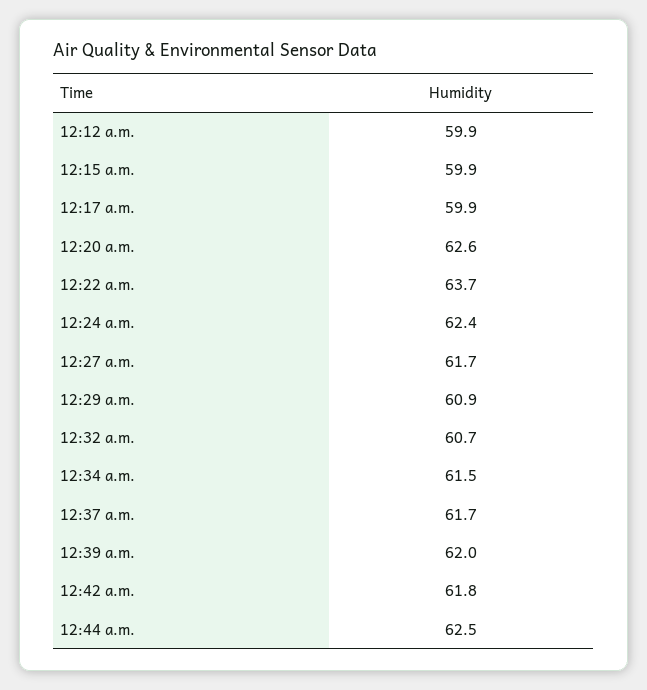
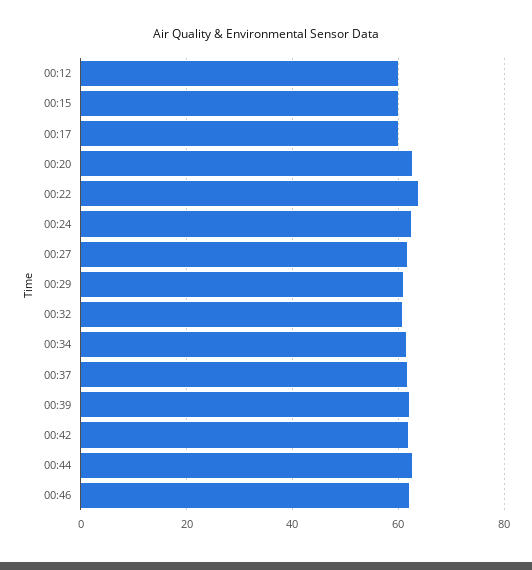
00:46: none -> 62

